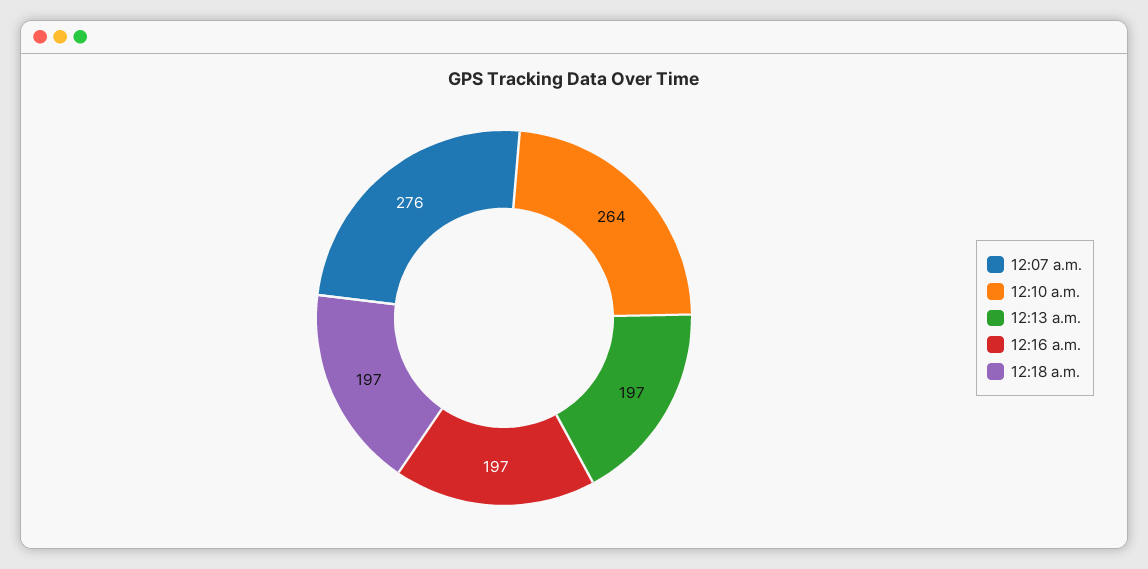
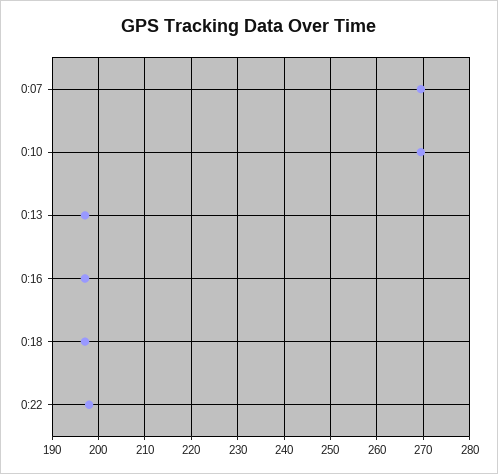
12:07 a.m.: 276 -> 270
12:10 a.m.: 264 -> 270
0:22: none -> 198

